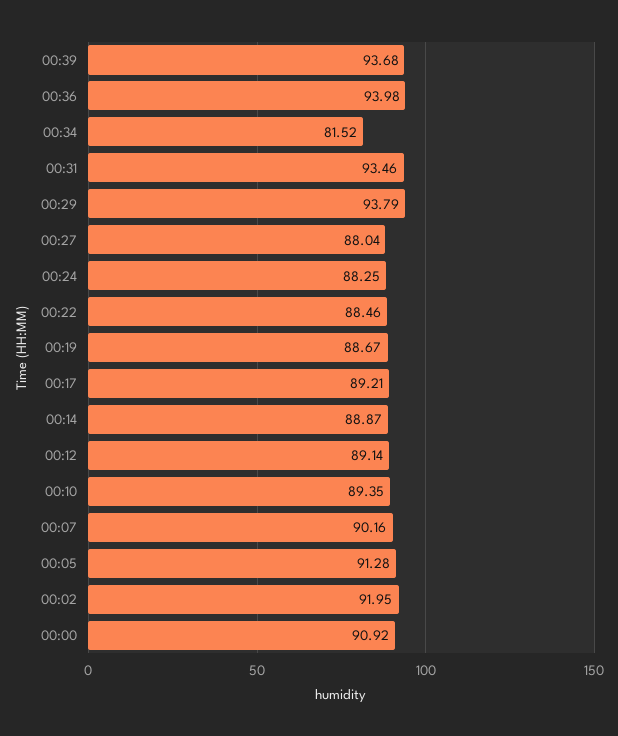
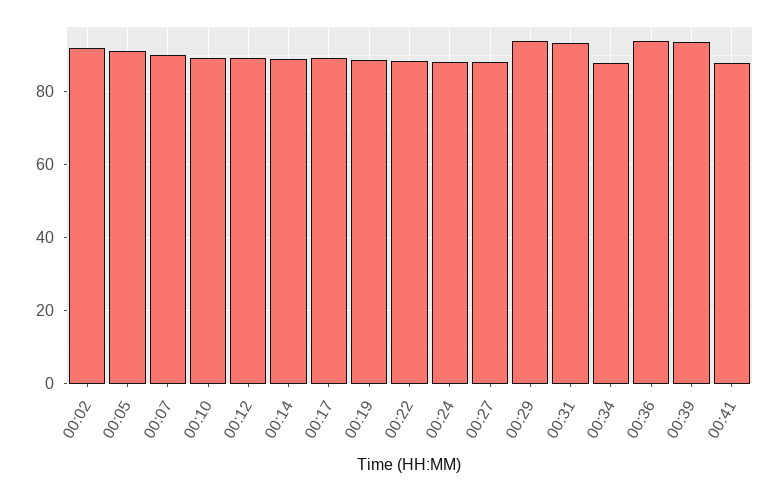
00:34: 81.52 -> 88
00:00: 90.92 -> none
00:41: none -> 88

